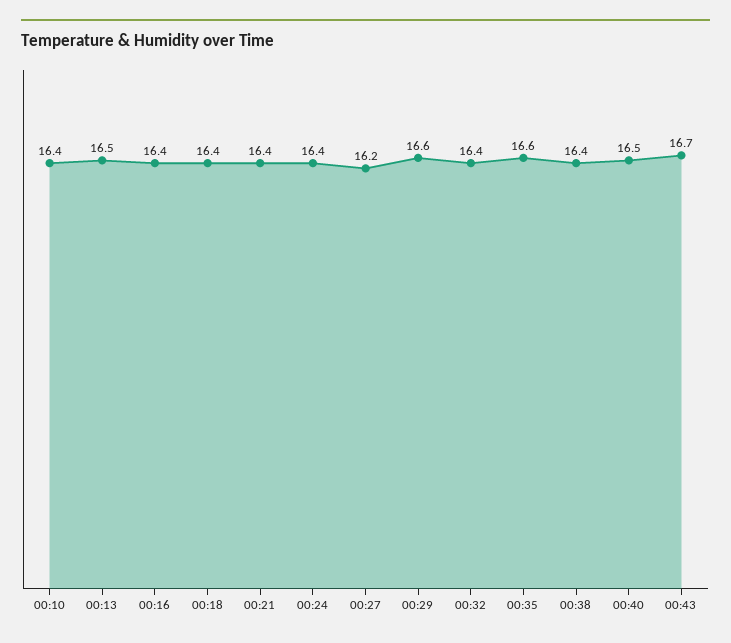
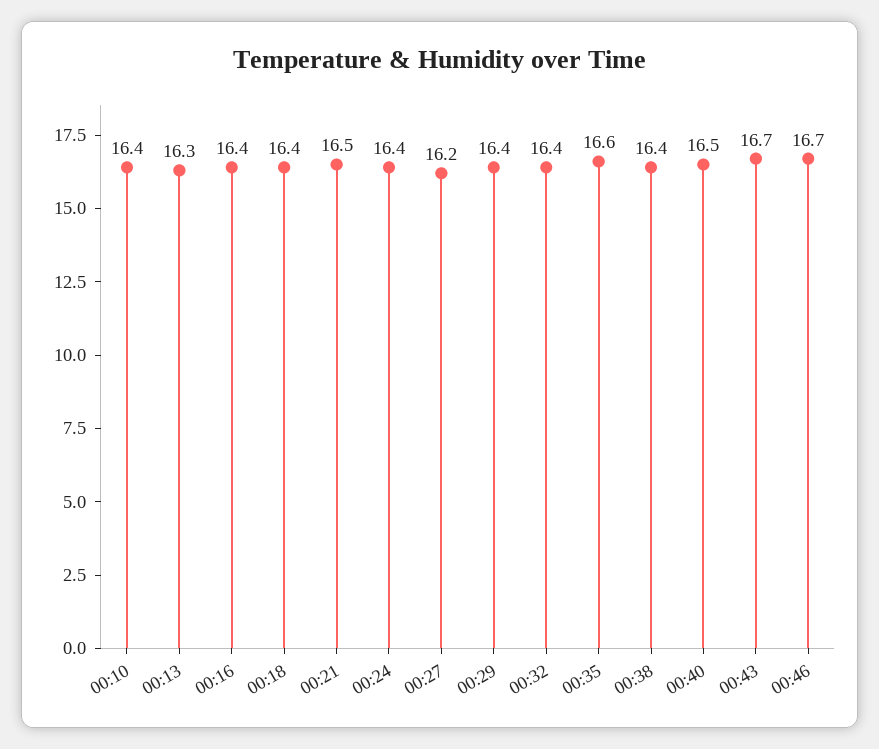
00:13: 16.5 -> 16.3
00:21: 16.4 -> 16.5
00:29: 16.6 -> 16.4
00:46: none -> 16.7

